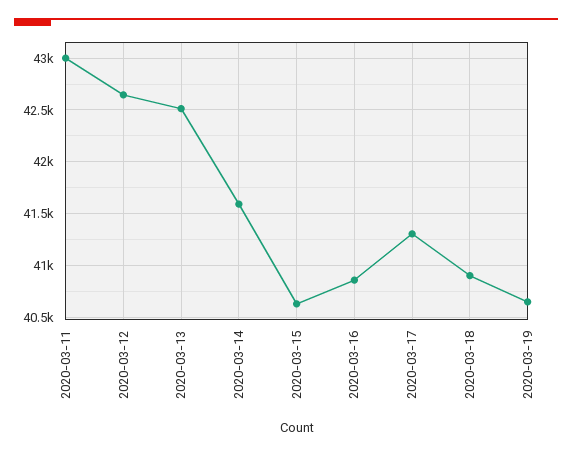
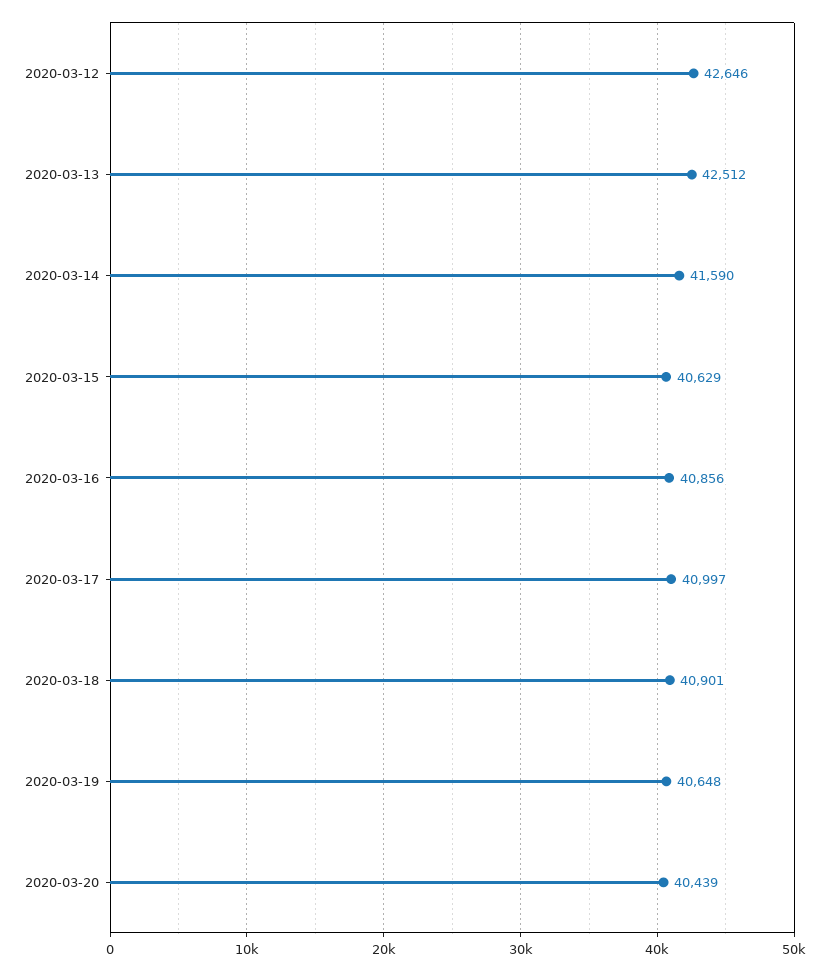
2020-03-11: 43000 -> none
2020-03-17: 41300 -> 40997
2020-03-20: none -> 40439

